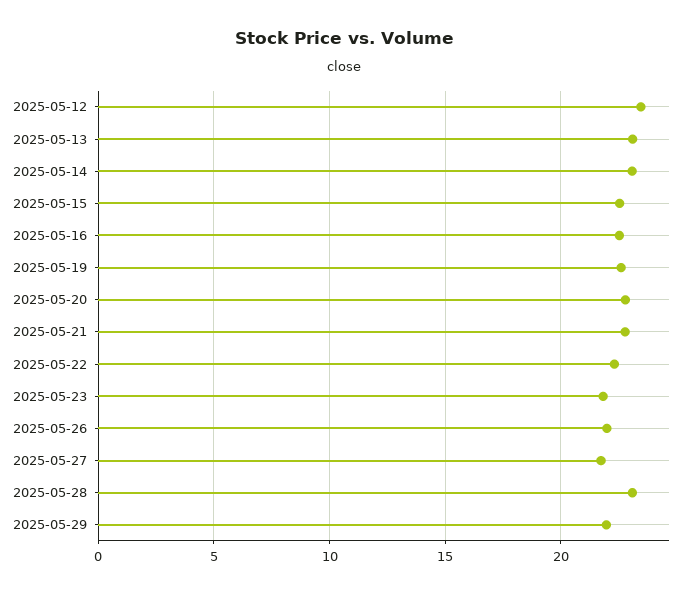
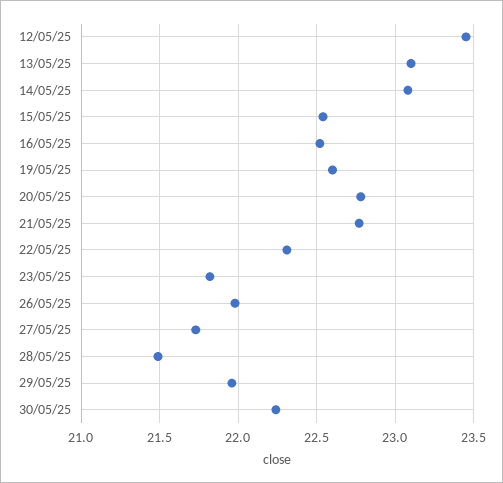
2025-05-28: 23 -> 21.5
30/05/25: none -> 22.25

